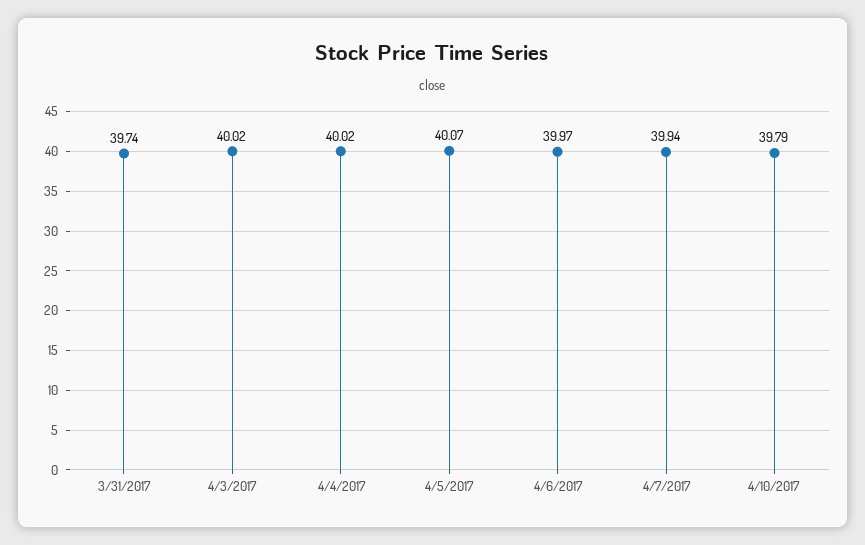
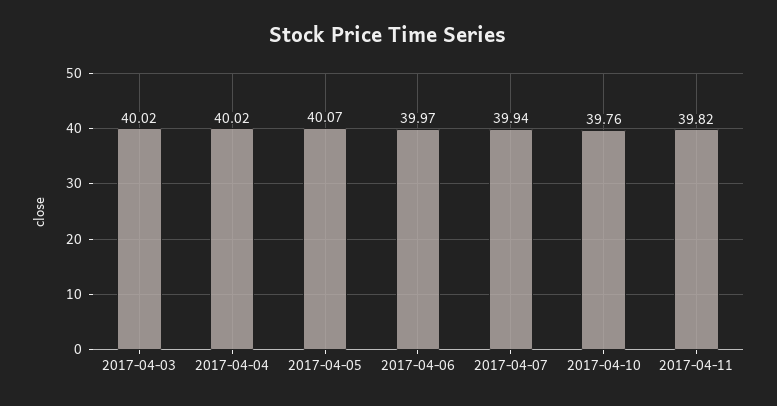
3/31/2017: 39.74 -> none
4/10/2017: 39.79 -> 39.76
2017-04-11: none -> 39.82

